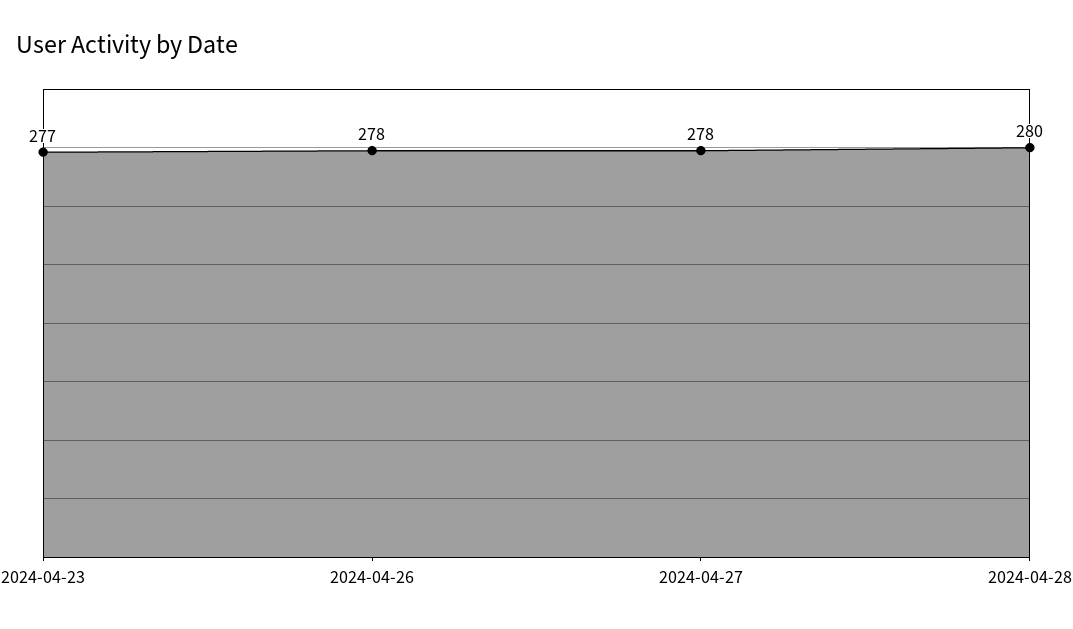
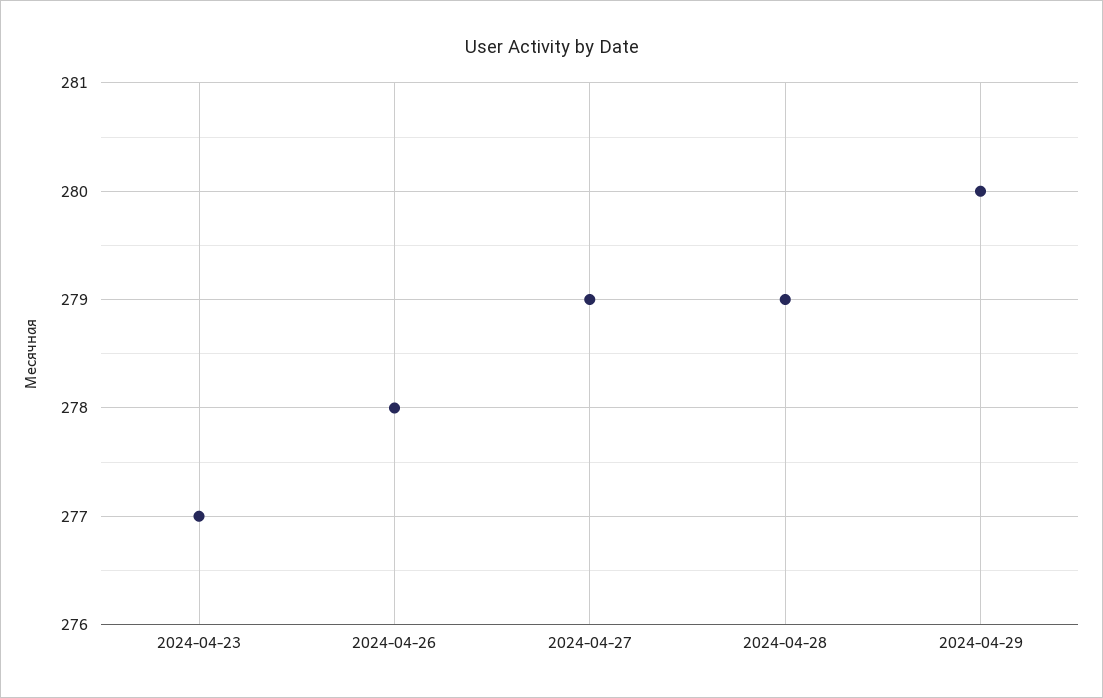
2024-04-27: 278 -> 279
2024-04-28: 280 -> 279
2024-04-29: none -> 280

